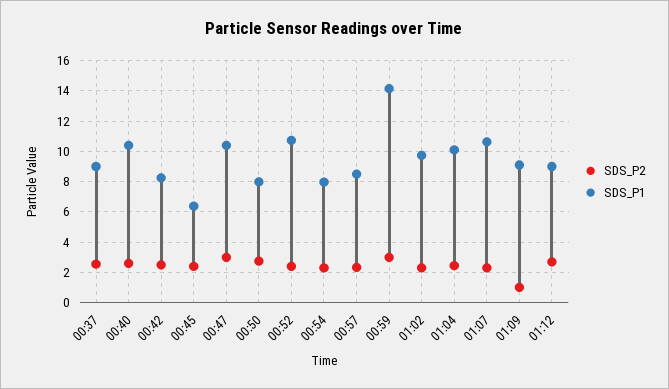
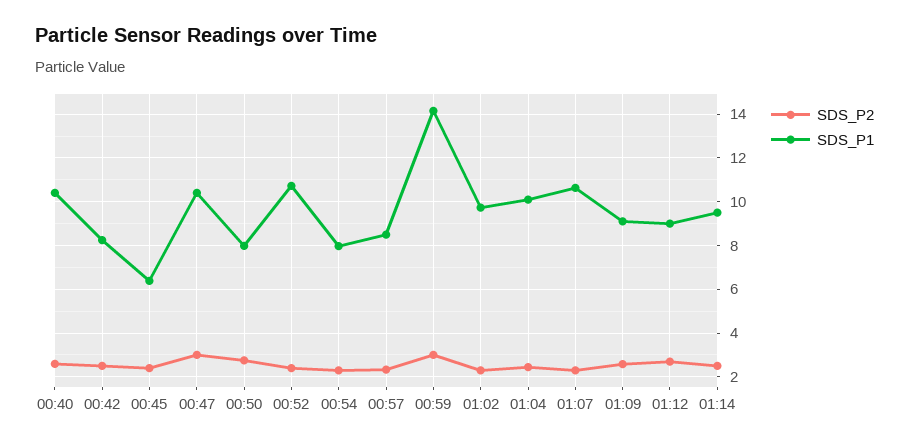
SDS_P2, 00:37: 2.5 -> none
SDS_P1, 00:37: 9 -> none
SDS_P2, 01:09: 1 -> 2.5
SDS_P2, 01:14: none -> 2.5
SDS_P1, 01:14: none -> 9.5

